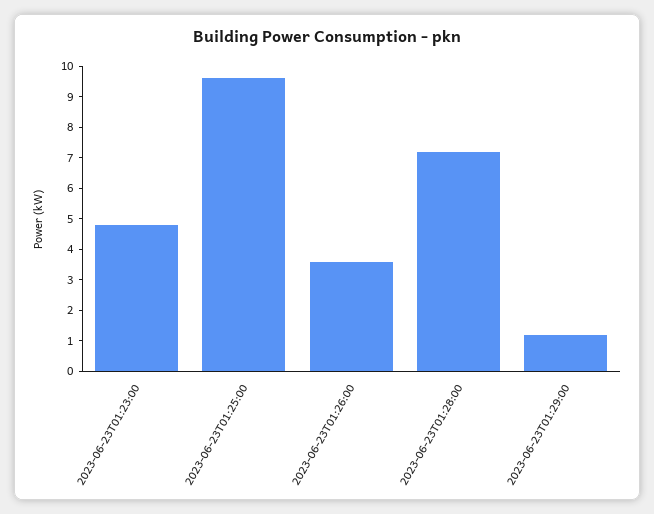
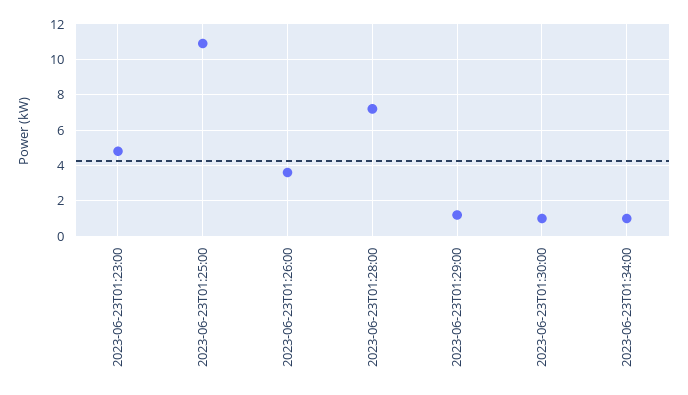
2023-06-23T01:25:00: 9.5 -> 11
2023-06-23T01:30:00: none -> 1
2023-06-23T01:34:00: none -> 1

